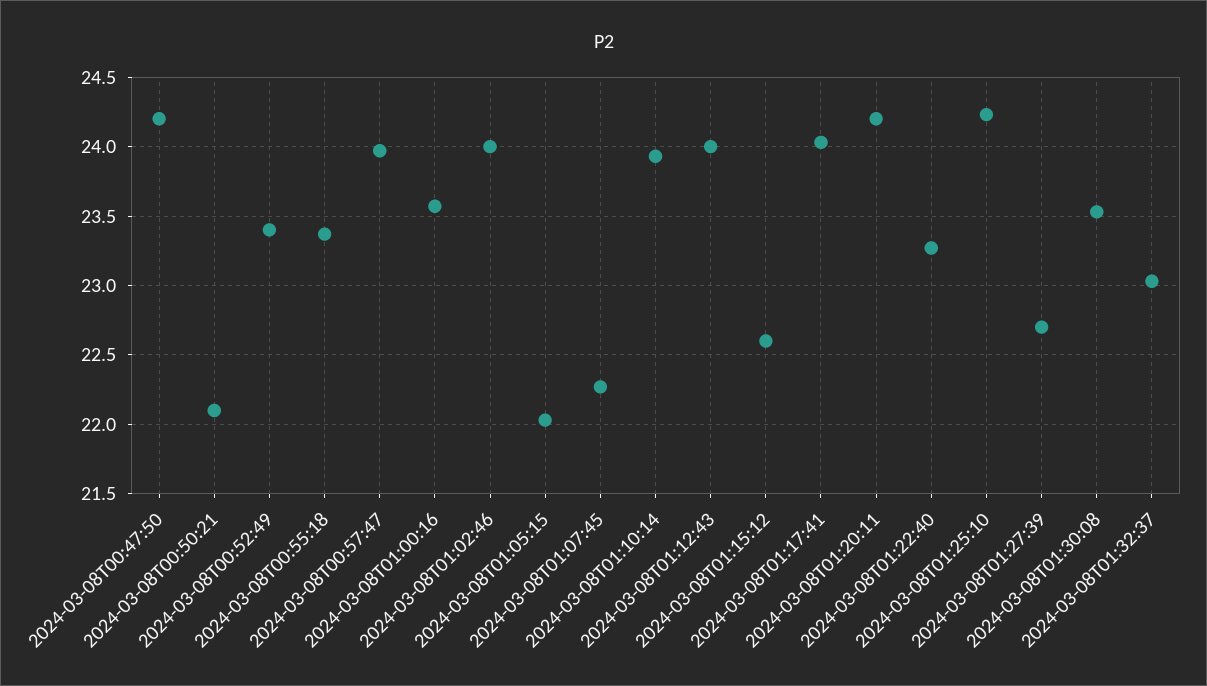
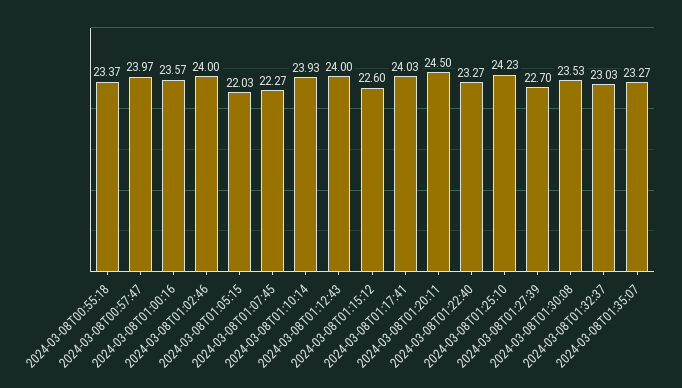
2024-03-08T00:47:50: 24.2 -> none
2024-03-08T00:50:21: 22.1 -> none
2024-03-08T00:52:49: 23.4 -> none
2024-03-08T01:20:11: 24.2 -> 24.5
2024-03-08T01:35:07: none -> 23.27

